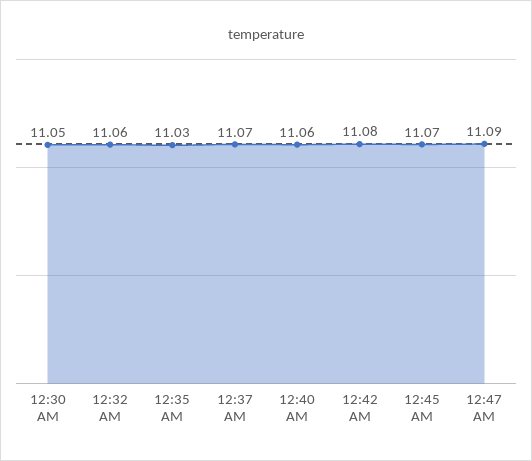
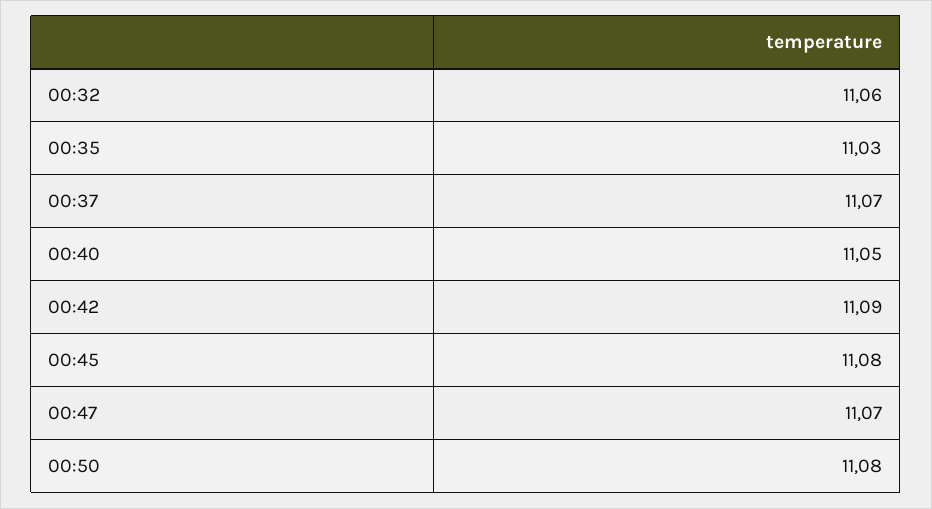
12:30 AM: 11.05 -> none
12:40 AM: 11.06 -> 11.05
12:42 AM: 11.08 -> 11.09
12:45 AM: 11.07 -> 11.08
12:47 AM: 11.09 -> 11.07
00:50: none -> 11.08

